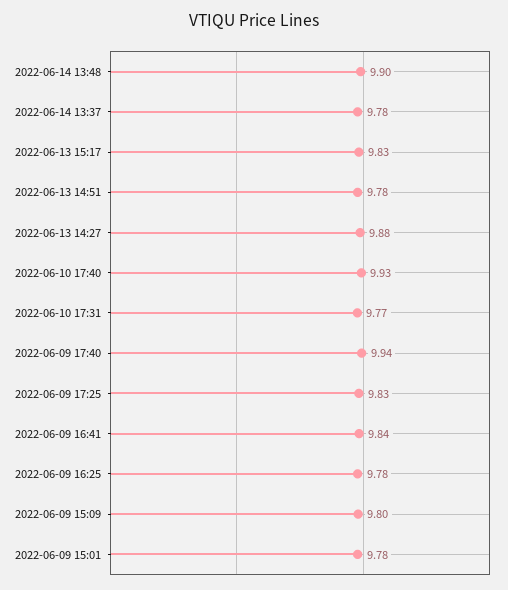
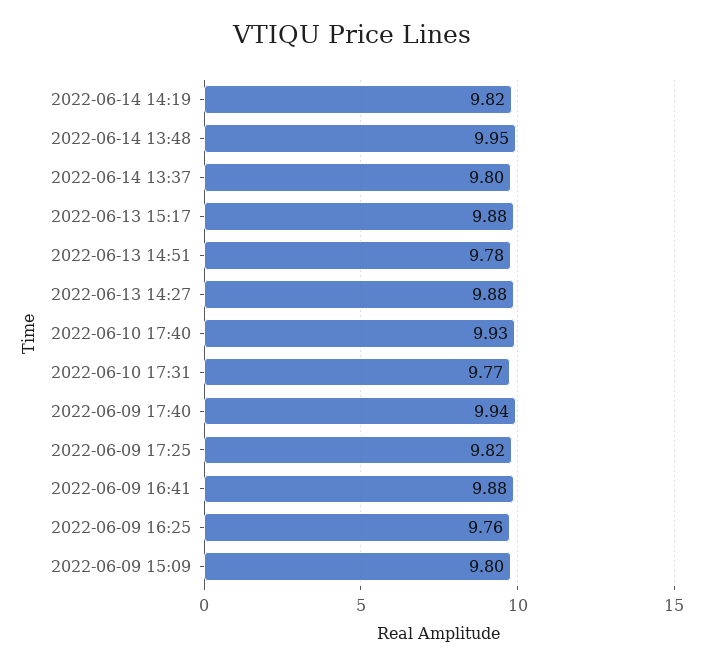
2022-06-14 13:48: 9.9 -> 9.95
2022-06-14 13:37: 9.78 -> 9.8
2022-06-13 15:17: 9.83 -> 9.88
2022-06-09 17:25: 9.83 -> 9.82
2022-06-09 16:41: 9.84 -> 9.88
2022-06-09 16:25: 9.78 -> 9.76
2022-06-09 15:01: 9.78 -> none
2022-06-14 14:19: none -> 9.82

